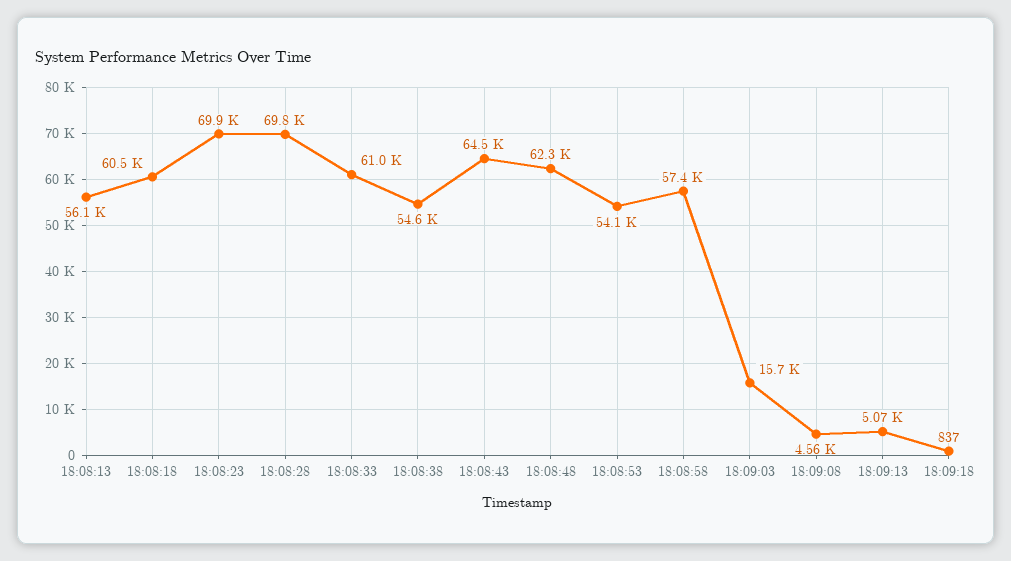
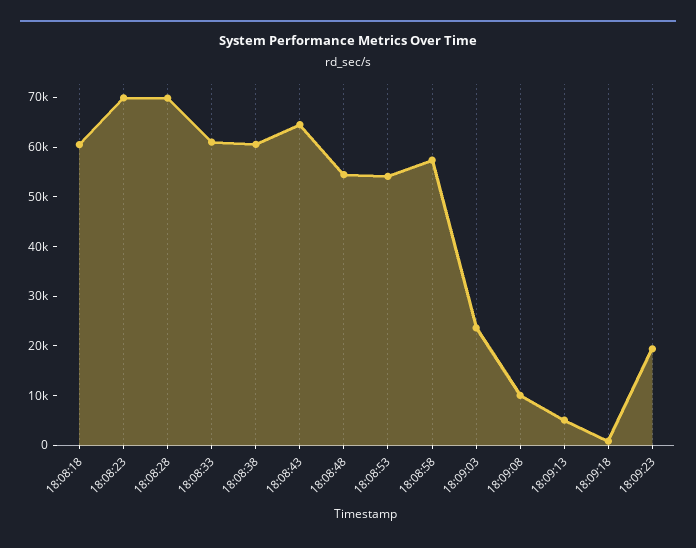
18:08:13: 56100 -> none
18:08:38: 54600 -> 60000
18:08:48: 62300 -> 54000
18:09:03: 15700 -> 24000
18:09:08: 4560 -> 10000
18:09:23: none -> 20000

